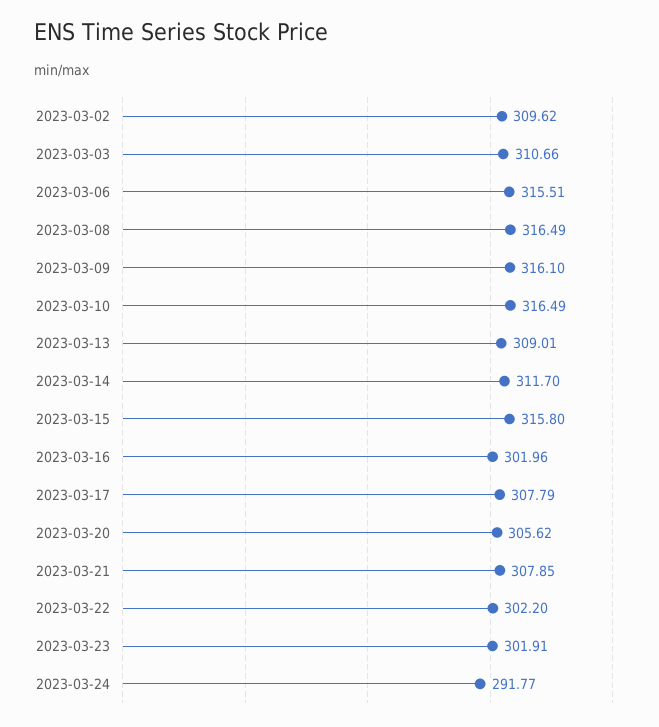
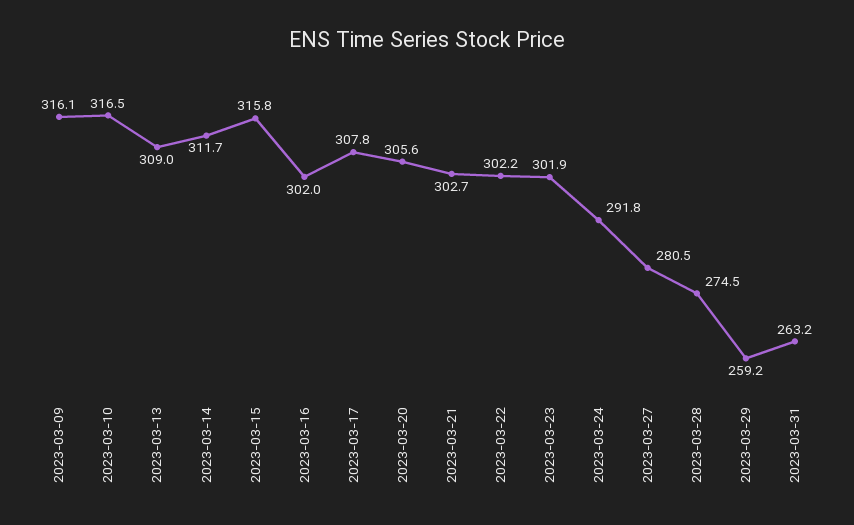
2023-03-02: 309.62 -> none
2023-03-03: 310.66 -> none
2023-03-06: 315.51 -> none
2023-03-08: 316.49 -> none
2023-03-21: 307.85 -> 302.7
2023-03-27: none -> 280.5
2023-03-28: none -> 274.5
2023-03-29: none -> 259.2
2023-03-31: none -> 263.2

